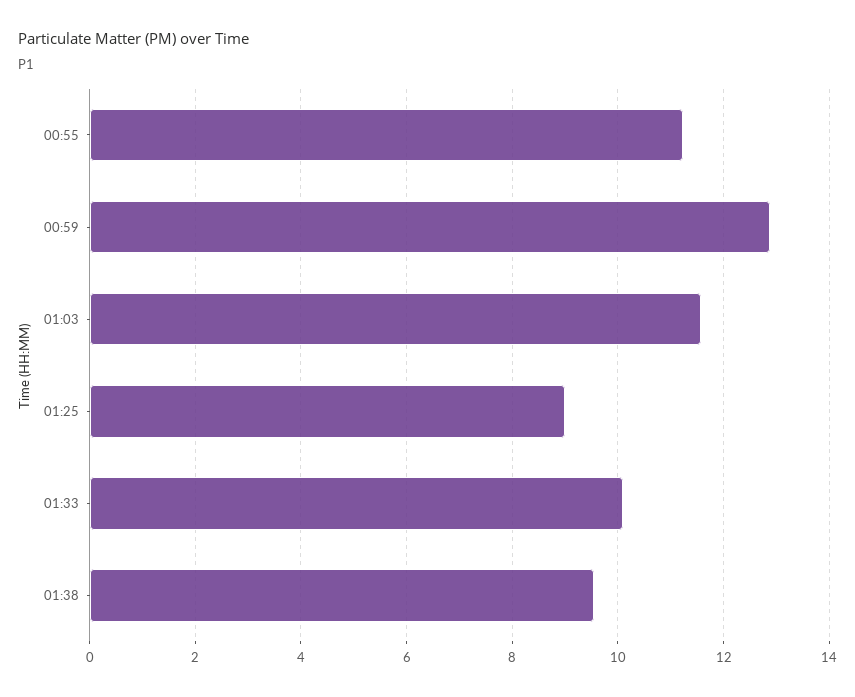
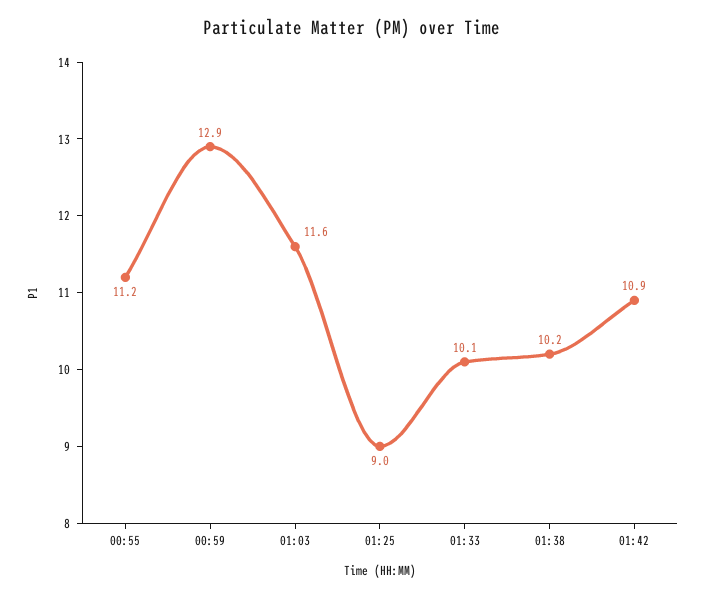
01:38: 9.6 -> 10.2
01:42: none -> 10.9

